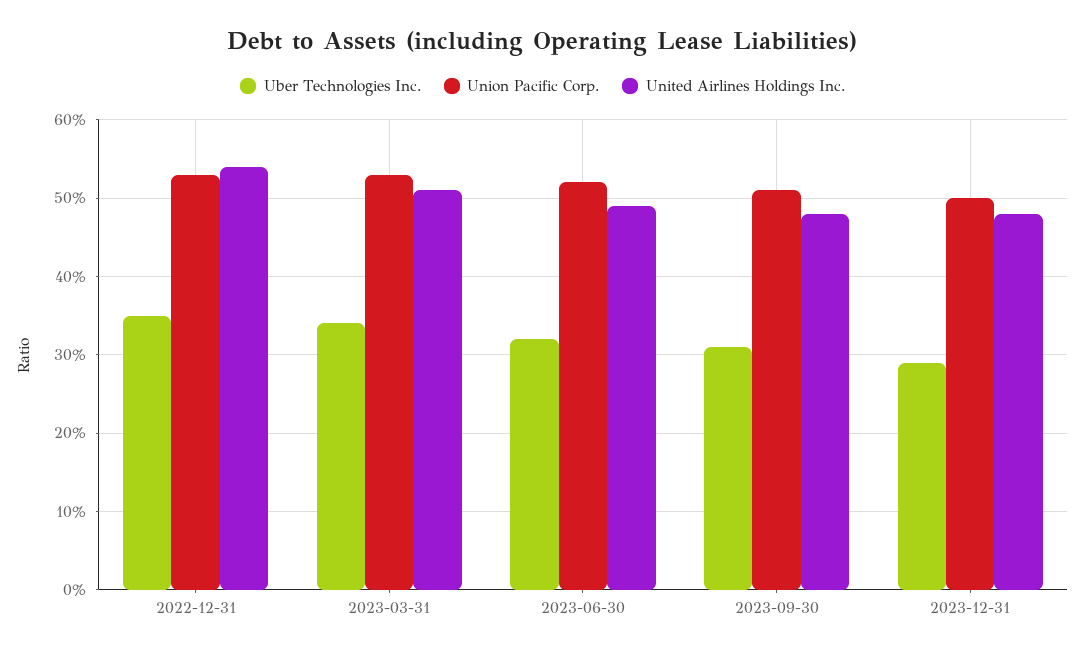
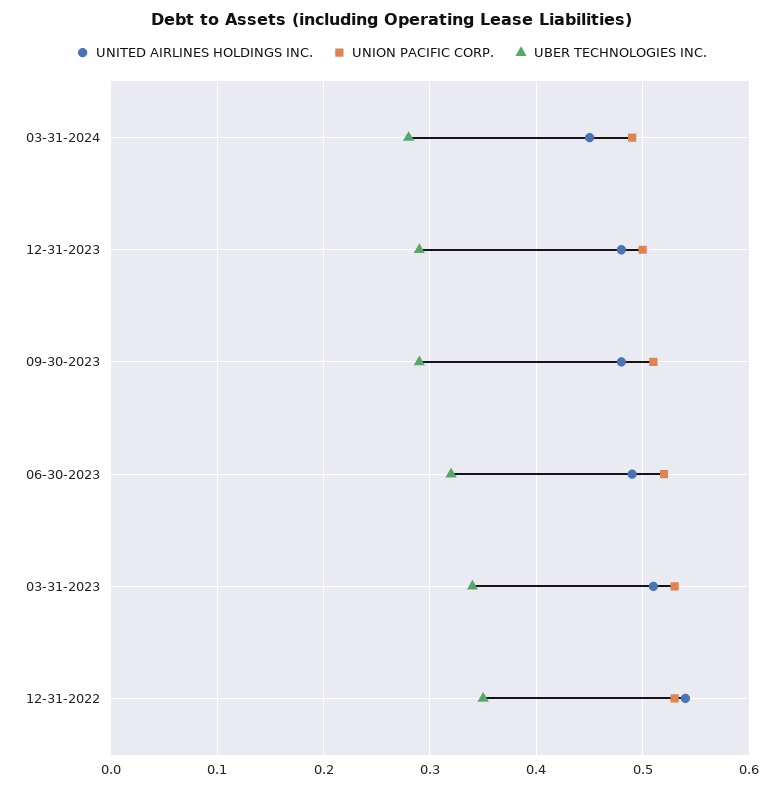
Uber Technologies Inc., 2023-09-30: 0.31 -> 0.29
United Airlines Holdings Inc., 03-31-2024: none -> 0.45
Union Pacific Corp., 03-31-2024: none -> 0.49
Uber Technologies Inc., 03-31-2024: none -> 0.28

